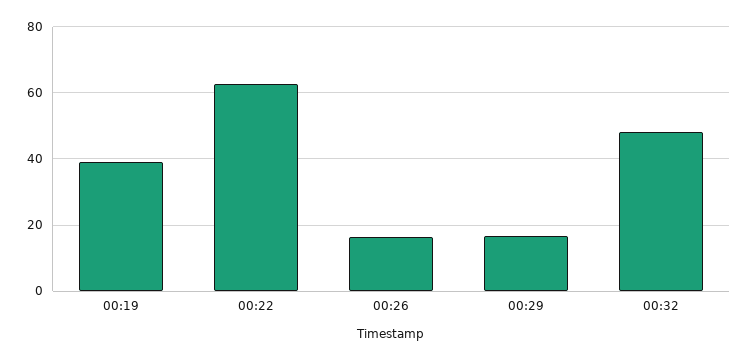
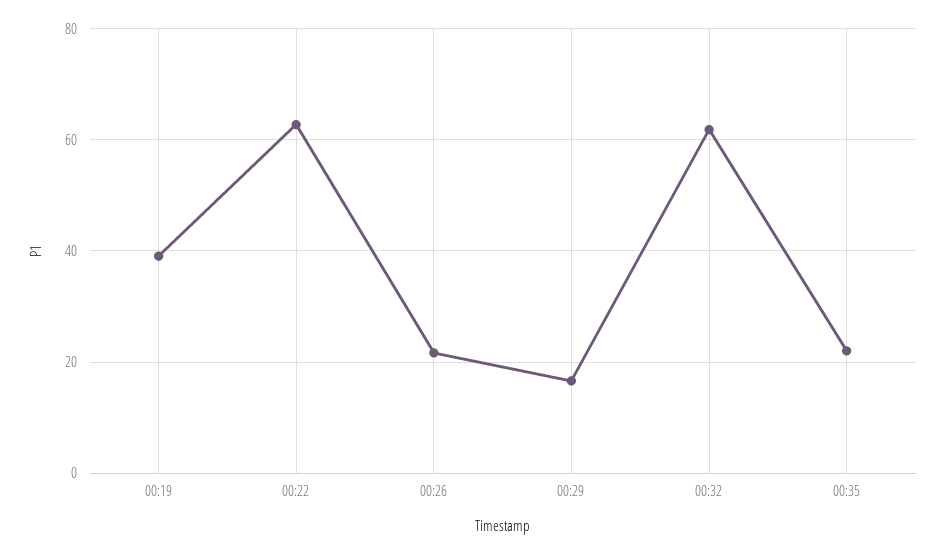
00:26: 16 -> 22
00:32: 48 -> 62
00:35: none -> 22

